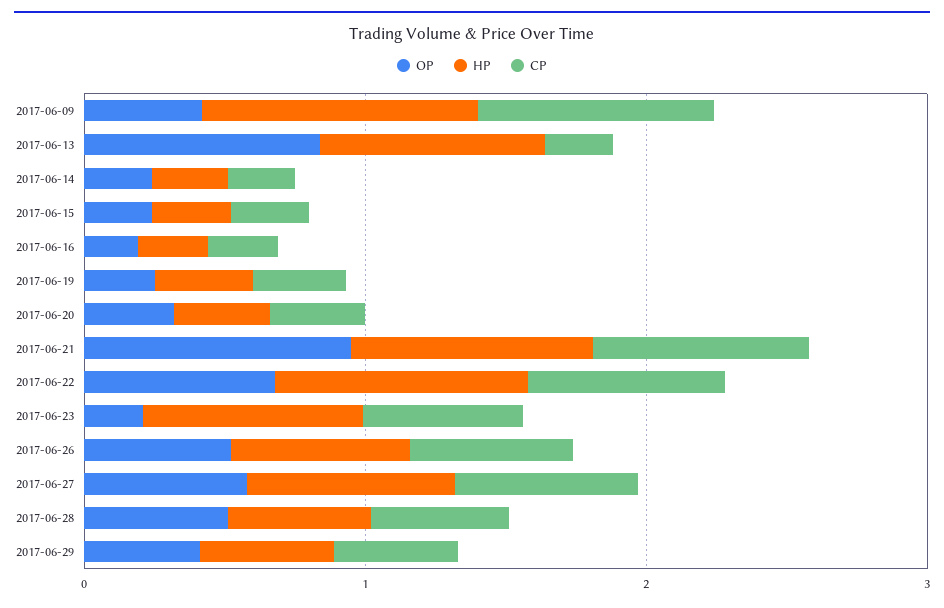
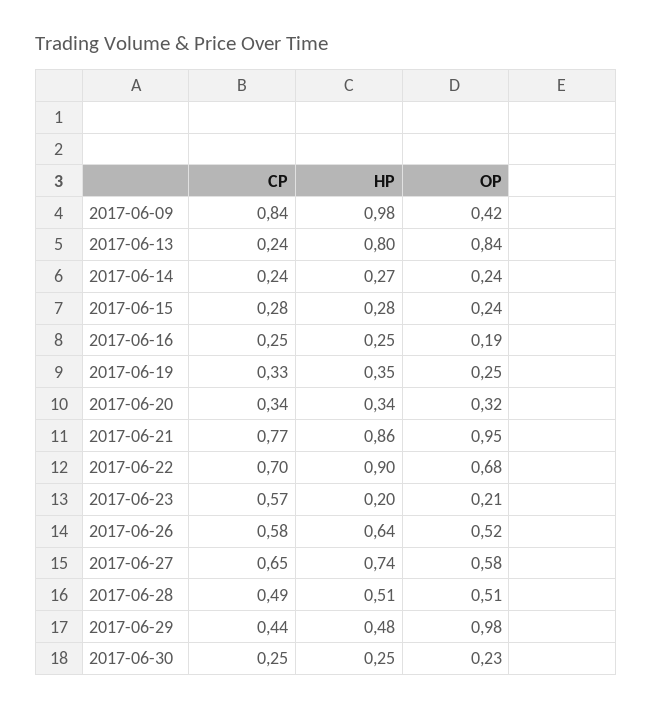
HP, 2017-06-23: 0.8 -> 0.2
OP, 2017-06-29: 0.4 -> 0.98
CP, 2017-06-30: none -> 0.25
HP, 2017-06-30: none -> 0.25
OP, 2017-06-30: none -> 0.23

